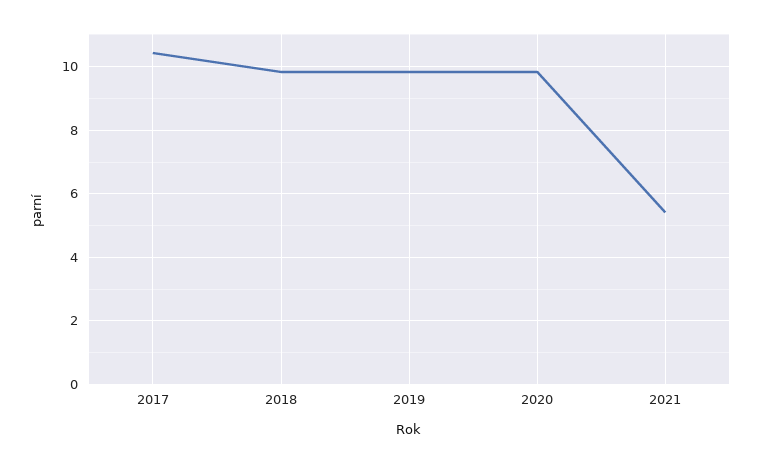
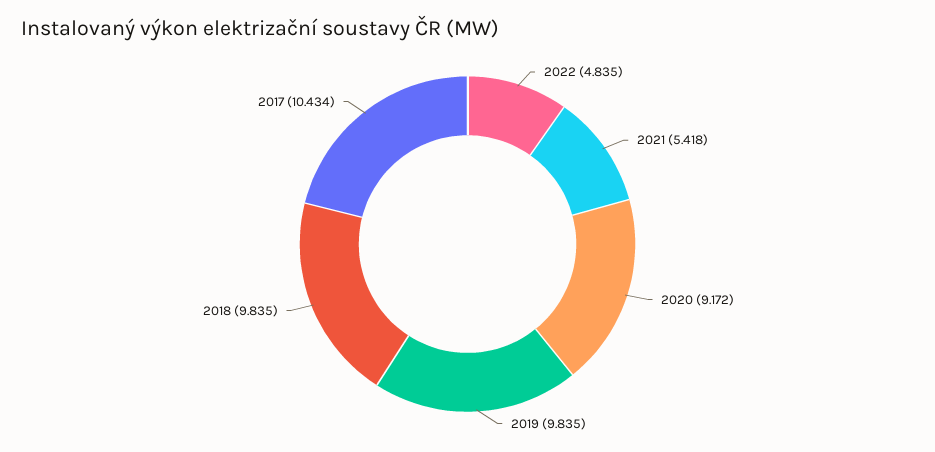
2020: 9.8 -> 9.172
2022: none -> 4.835

